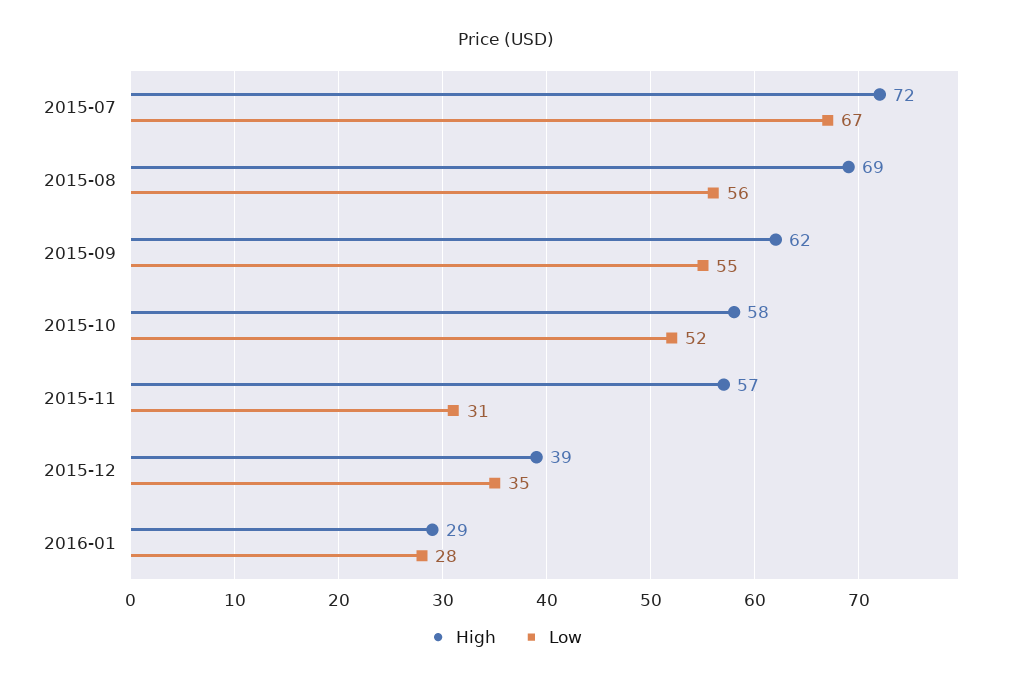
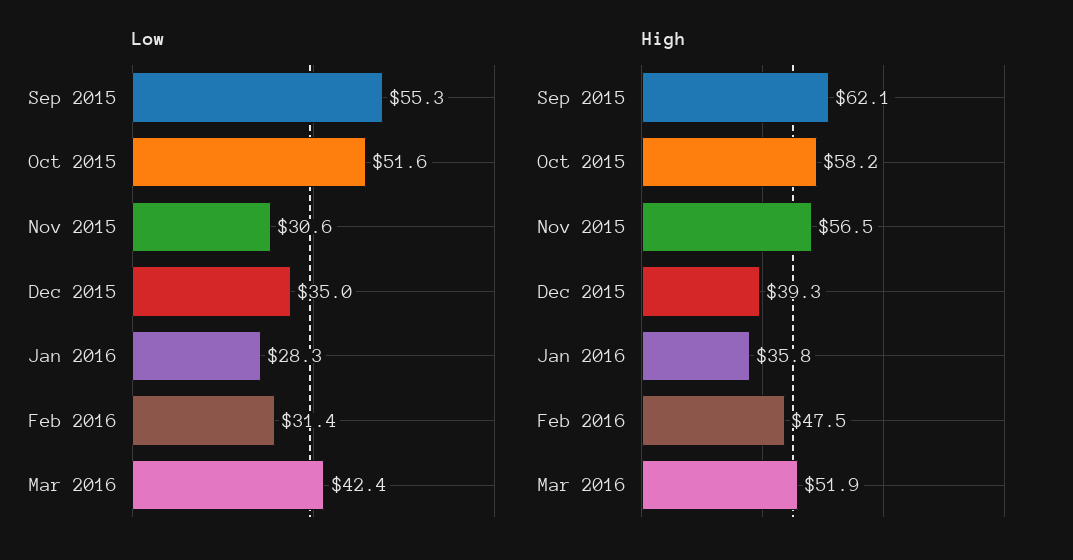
High, 2015-07: 72 -> none
Low, 2015-07: 67 -> none
High, 2015-08: 69 -> none
Low, 2015-08: 56 -> none
High, 2016-01: 29 -> 35.8
Low, Feb 2016: none -> 31.4
Low, Mar 2016: none -> 42.4
High, Feb 2016: none -> 47.5
High, Mar 2016: none -> 51.9

